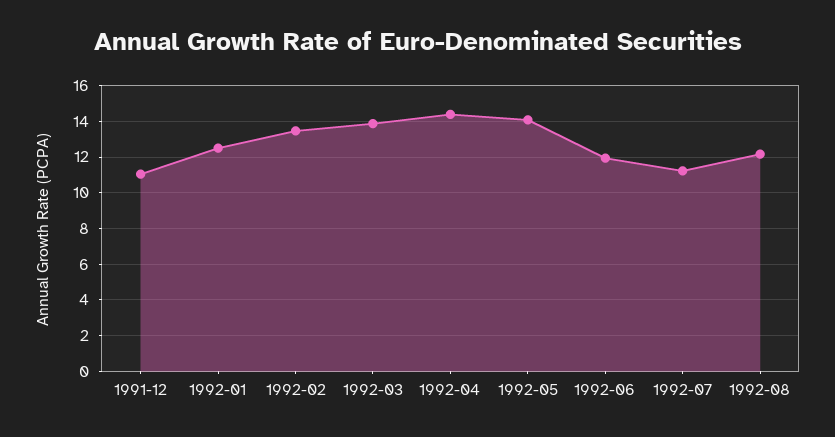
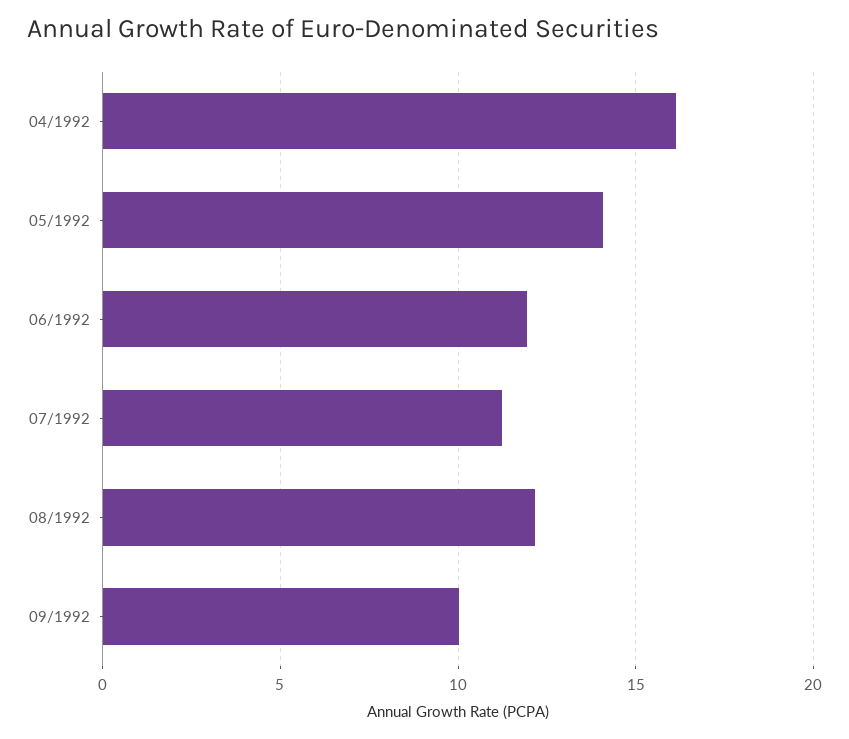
1991-12: 11 -> none
1992-01: 12.5 -> none
1992-02: 13.5 -> none
1992-03: 14 -> none
1992-04: 14.5 -> 16
09/1992: none -> 10

